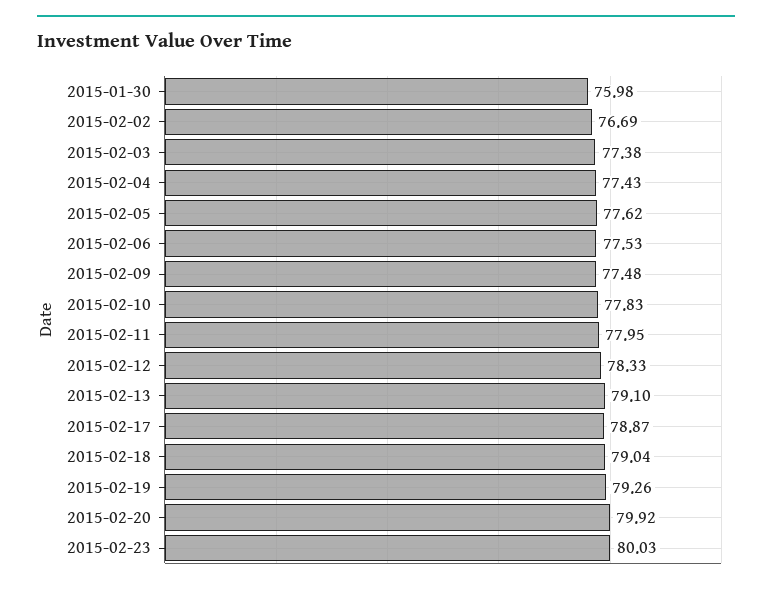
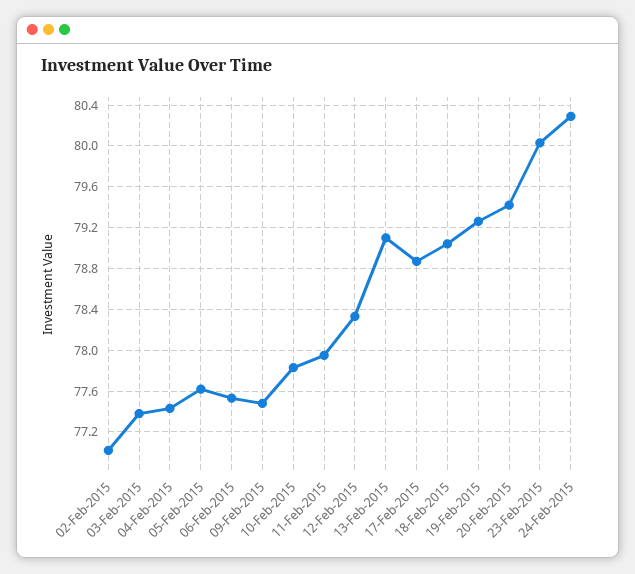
2015-01-30: 75.98 -> none
2015-02-02: 76.69 -> 77
2015-02-20: 79.92 -> 79.4
24-Feb-2015: none -> 80.3

